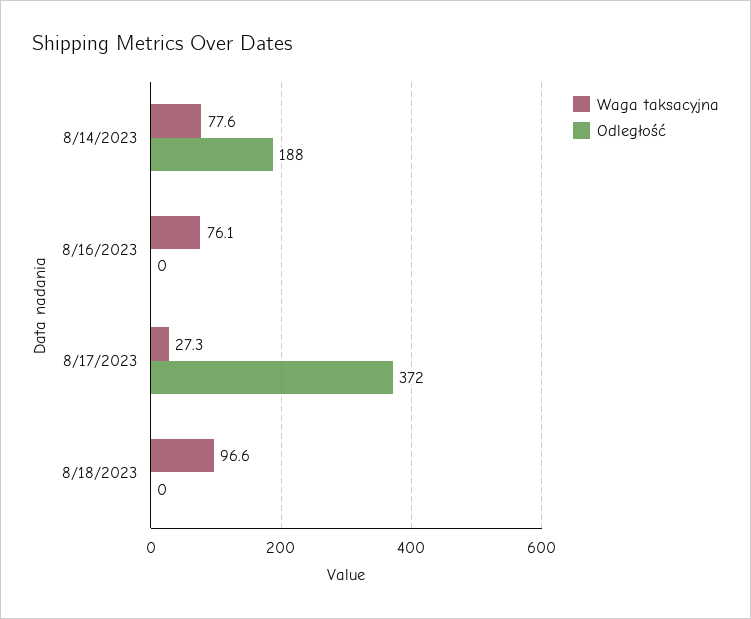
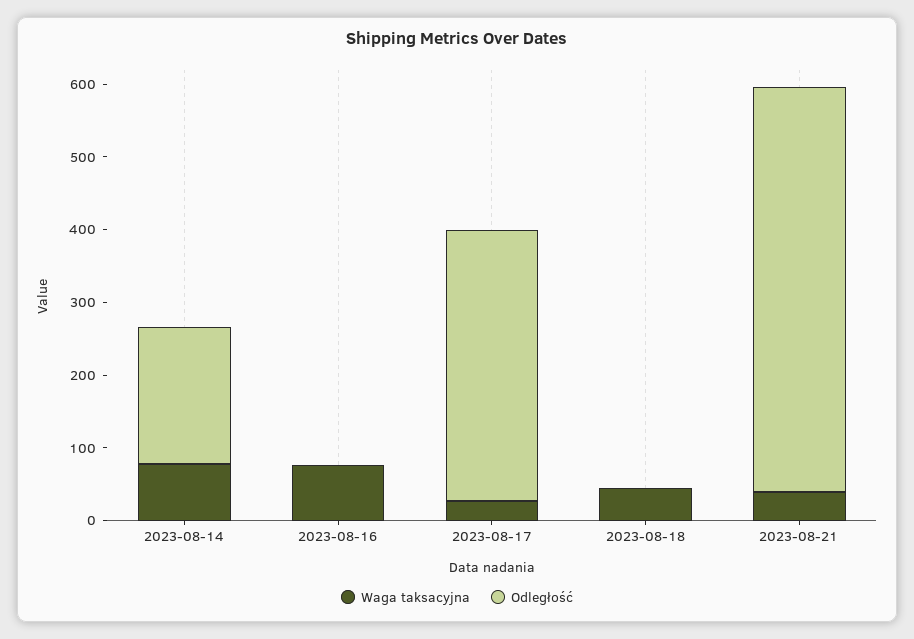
Waga taksacyjna, 8/18/2023: 96.6 -> 40
Waga taksacyjna, 2023-08-21: none -> 40
Odległość, 2023-08-21: none -> 560

